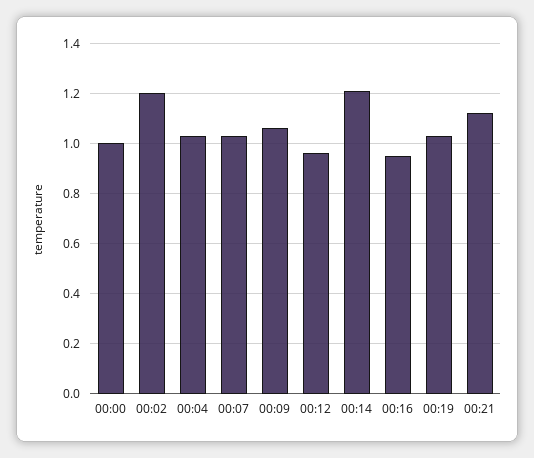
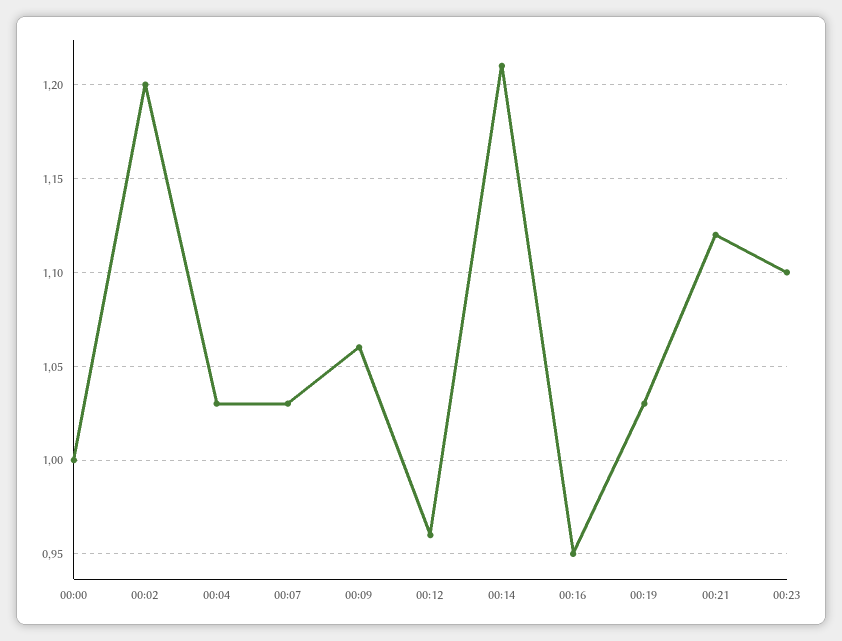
00:23: none -> 1.1

